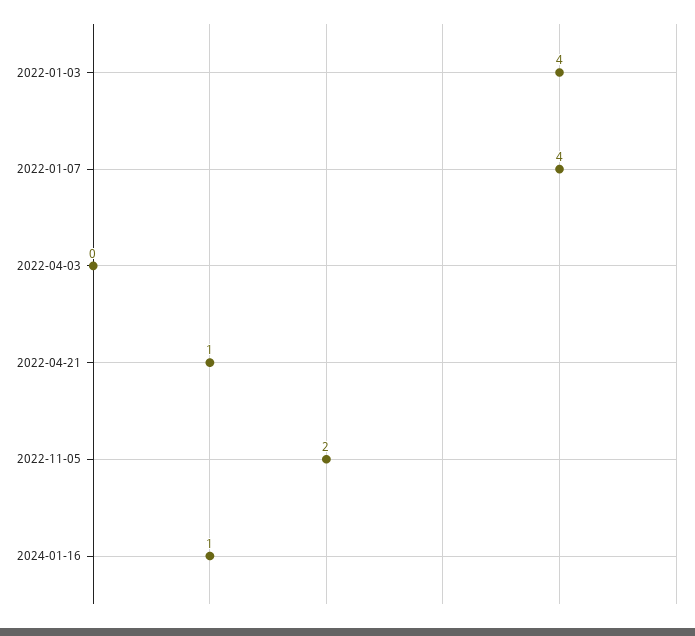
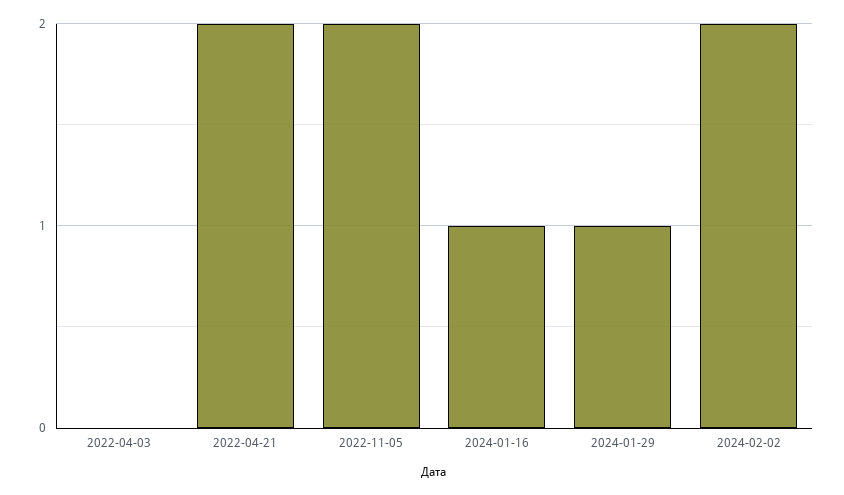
2022-01-03: 4 -> none
2022-01-07: 4 -> none
2022-04-21: 1 -> 2
2024-01-29: none -> 1
2024-02-02: none -> 2

